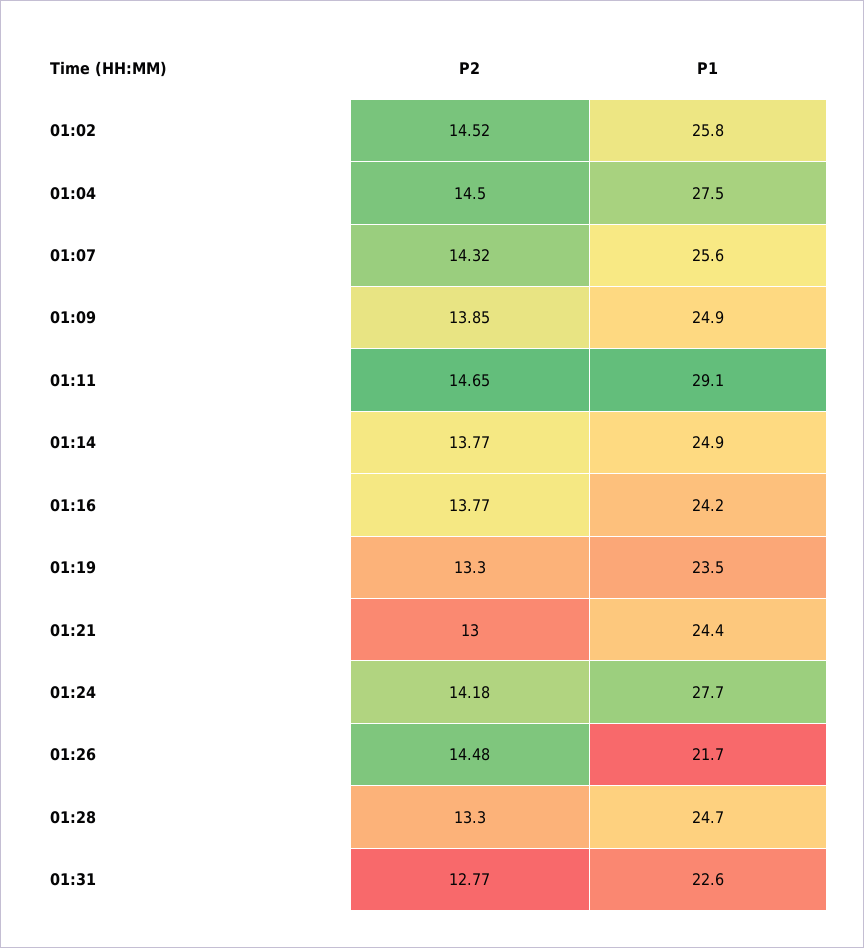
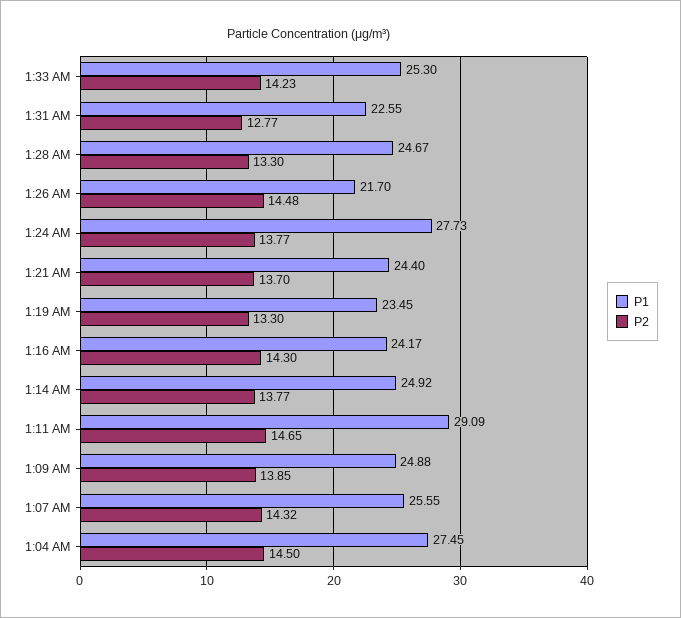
P2, 01:02: 14.52 -> none
P1, 01:02: 25.8 -> none
P2, 01:16: 13.77 -> 14.3
P2, 01:21: 13 -> 13.7
P2, 01:24: 14.18 -> 13.77
P1, 1:33 AM: none -> 25.3
P2, 1:33 AM: none -> 14.23

